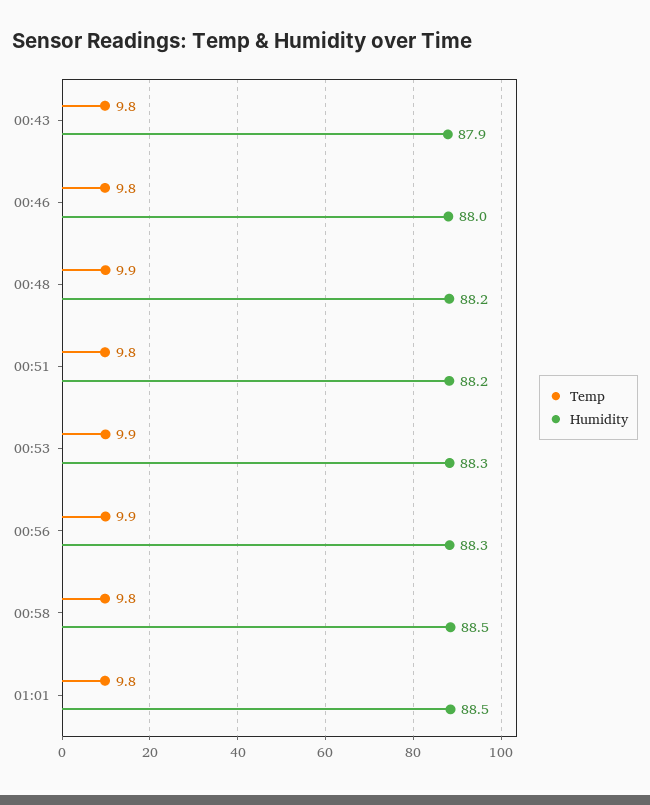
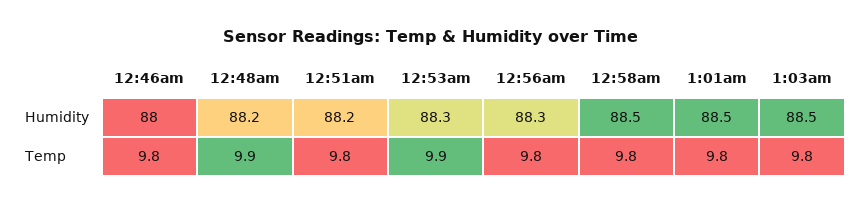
Temp, 00:43: 9.8 -> none
Humidity, 00:43: 87.9 -> none
Temp, 00:56: 9.9 -> 9.8
Humidity, 1:03am: none -> 88.5
Temp, 1:03am: none -> 9.8

